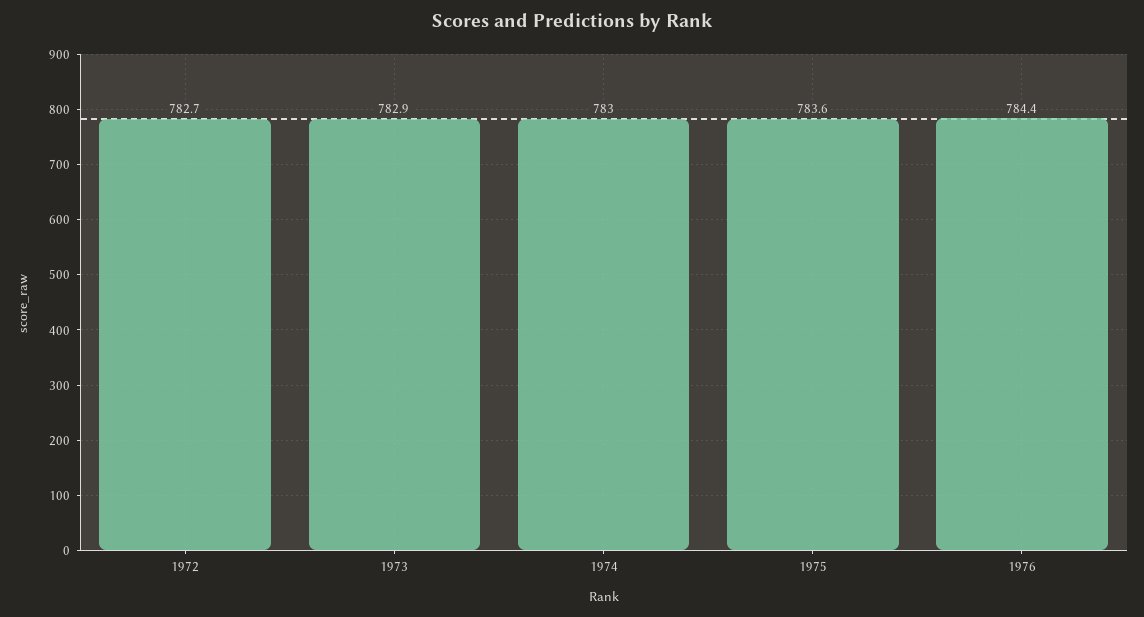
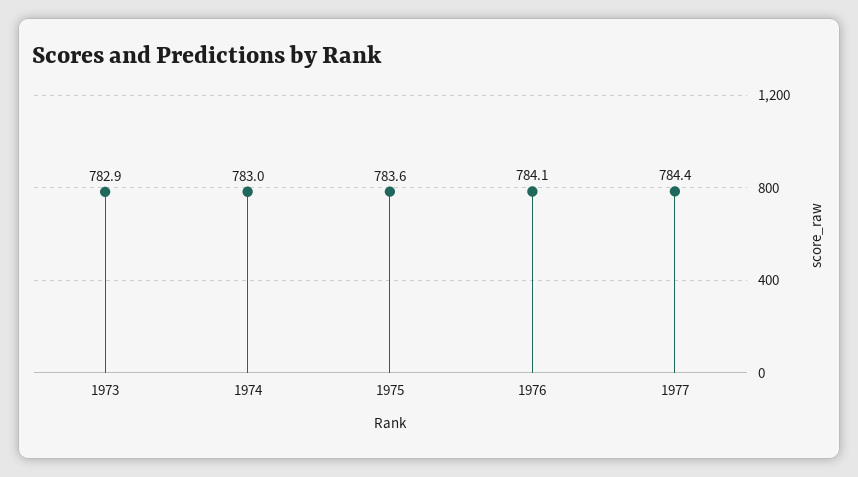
1972: 782.7 -> none
1976: 784.4 -> 784.1
1977: none -> 784.4

